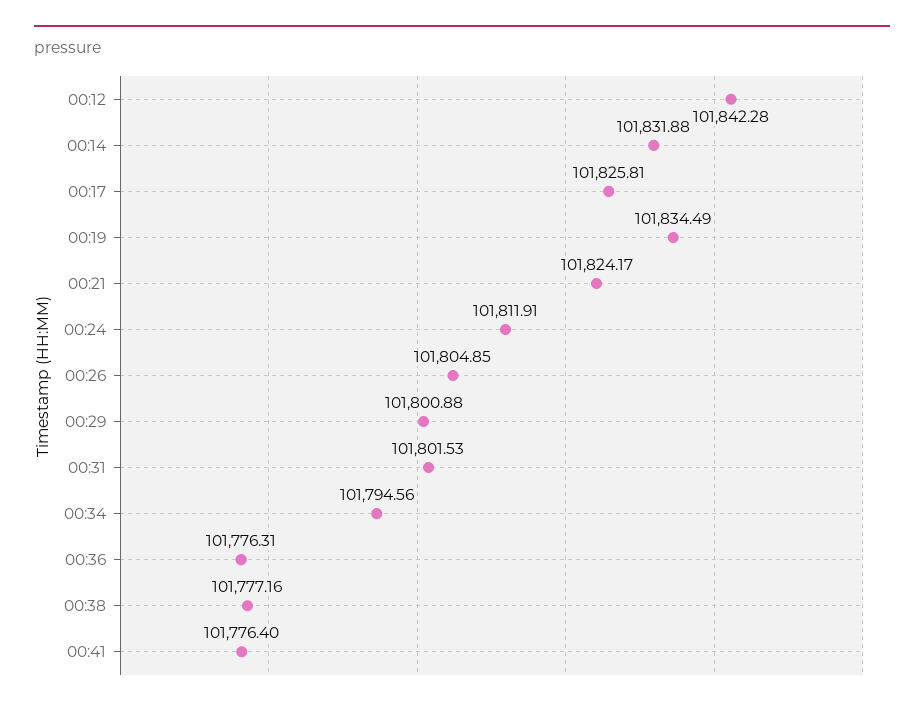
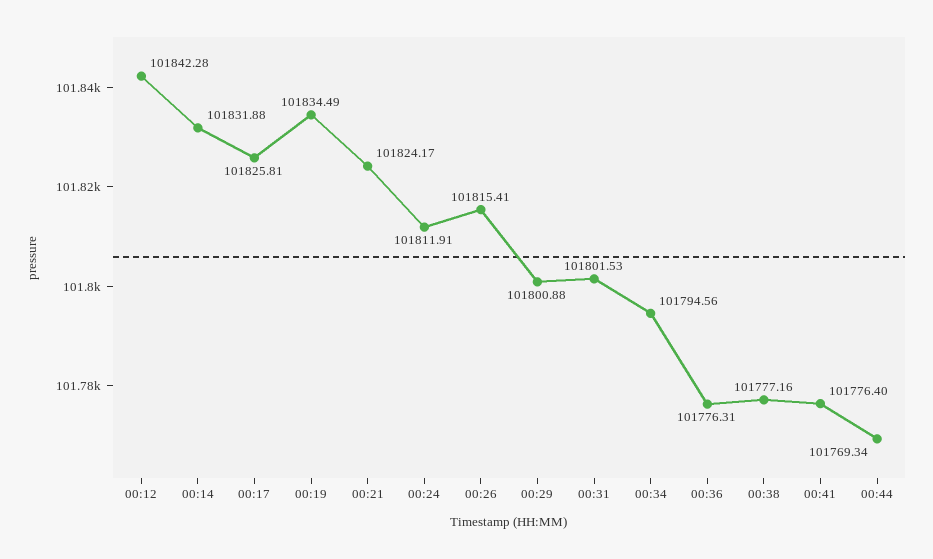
00:26: 101804.85 -> 101815.41
00:44: none -> 101769.34

